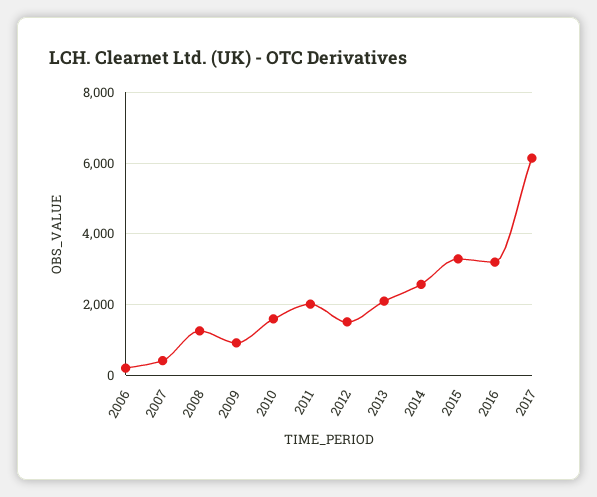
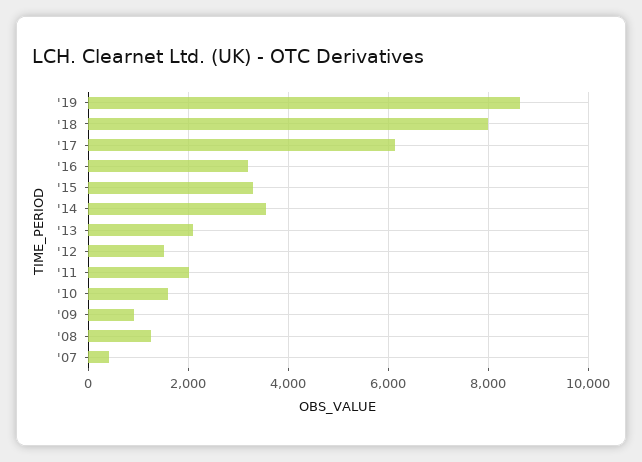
2006: 200 -> none
2014: 2600 -> 3600
'19: none -> 8600
'18: none -> 8000

